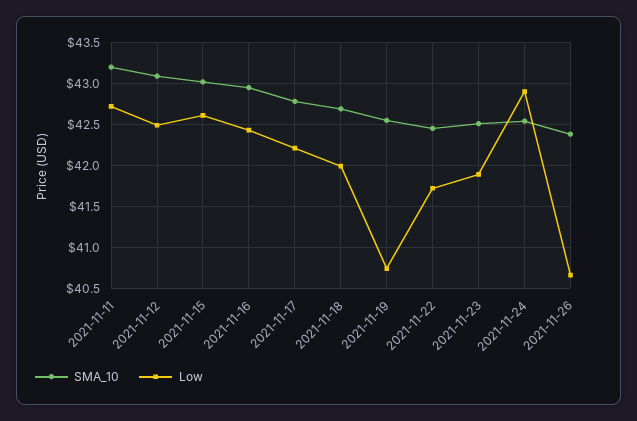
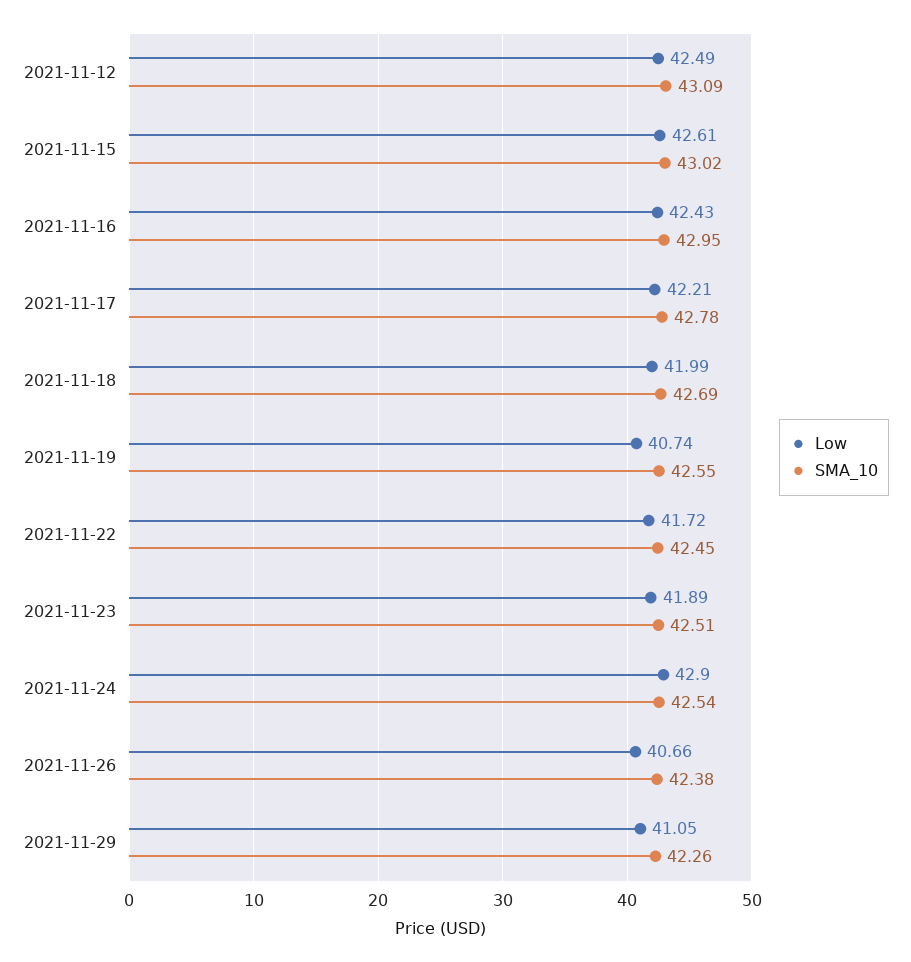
SMA_10, 2021-11-11: 43.2 -> none
Low, 2021-11-11: 42.7 -> none
Low, 2021-11-29: none -> 41.05
SMA_10, 2021-11-29: none -> 42.26

